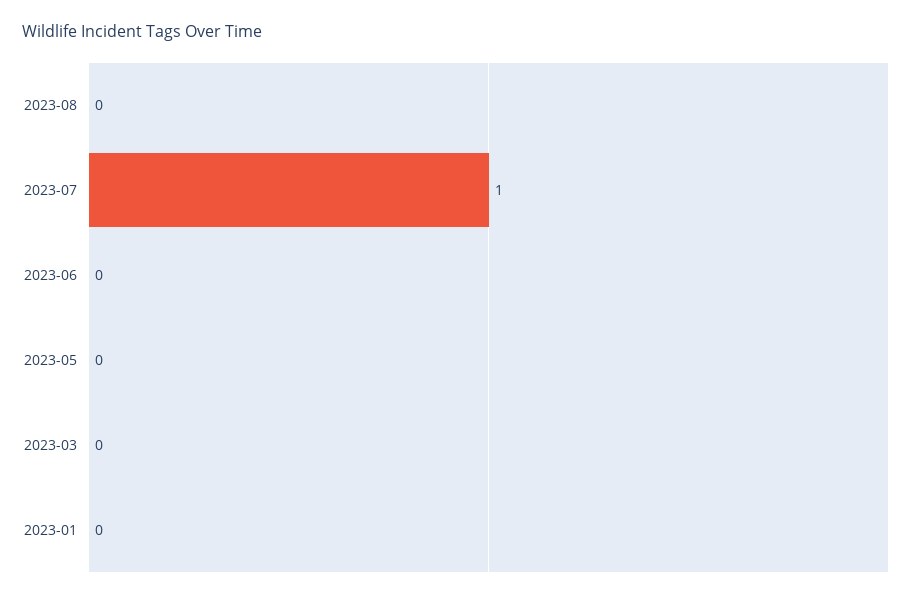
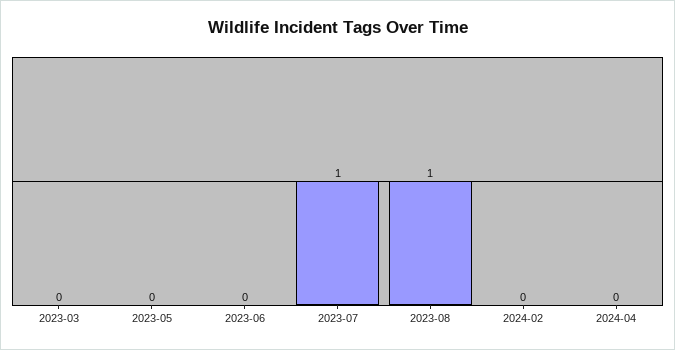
2023-08: 0 -> 1
2023-01: 0 -> none
2024-02: none -> 0
2024-04: none -> 0

